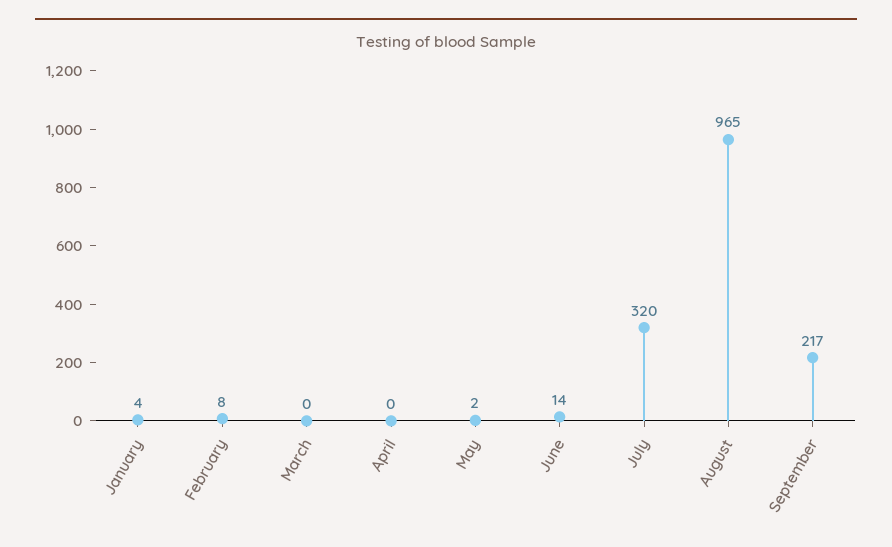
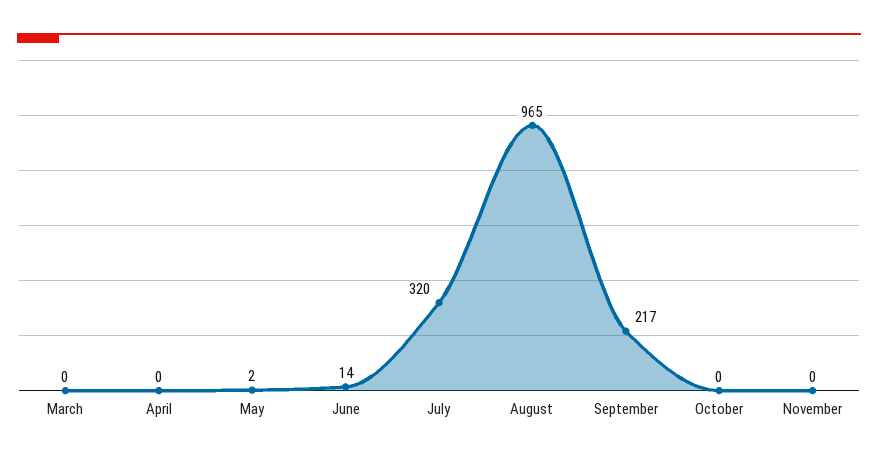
January: 4 -> none
February: 8 -> none
October: none -> 0
November: none -> 0

